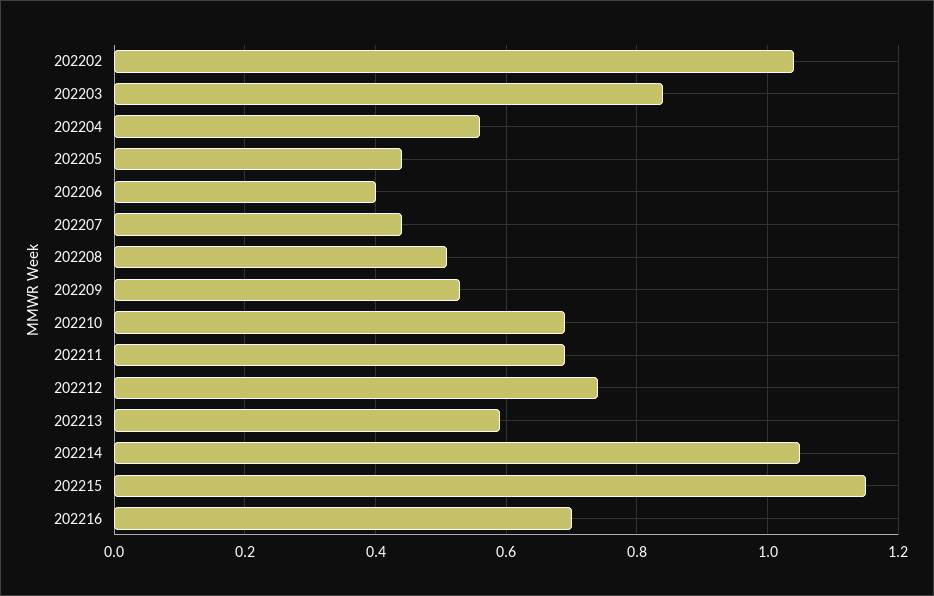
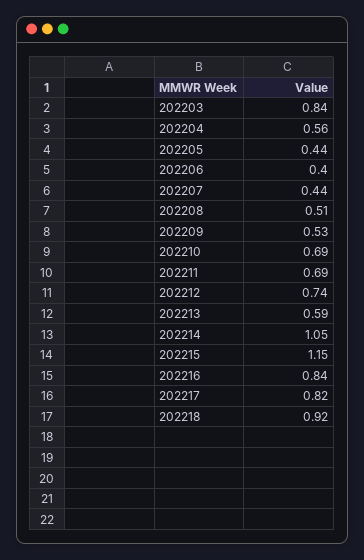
202202: 1.05 -> none
202216: 0.7 -> 0.84
202217: none -> 0.82
202218: none -> 0.92

